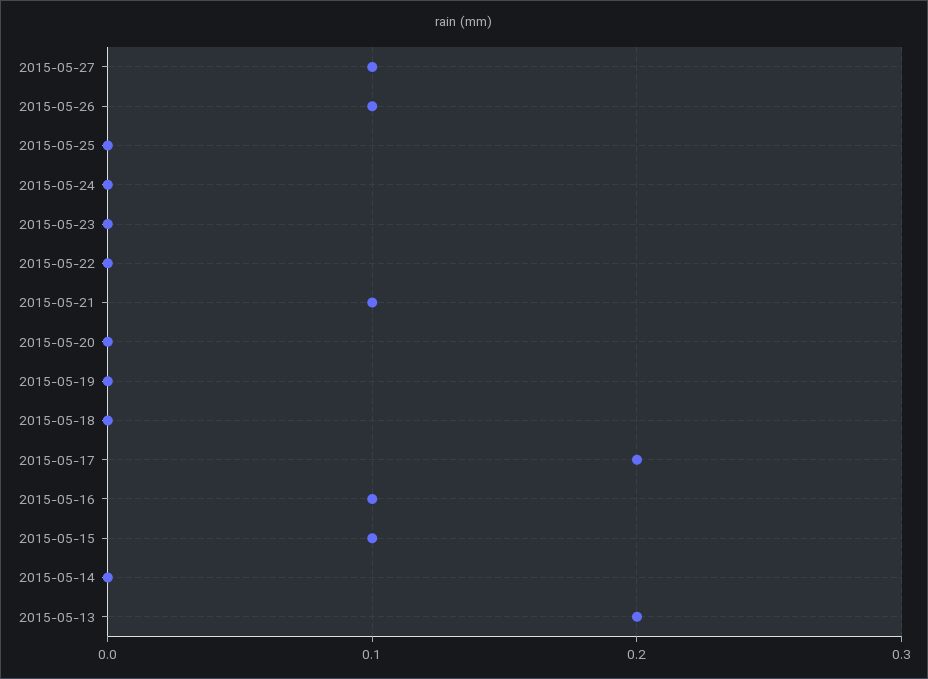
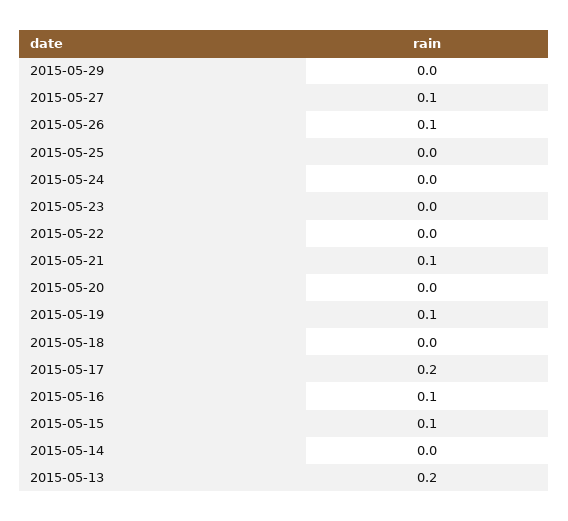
2015-05-19: 0 -> 0.1
2015-05-29: none -> 0

